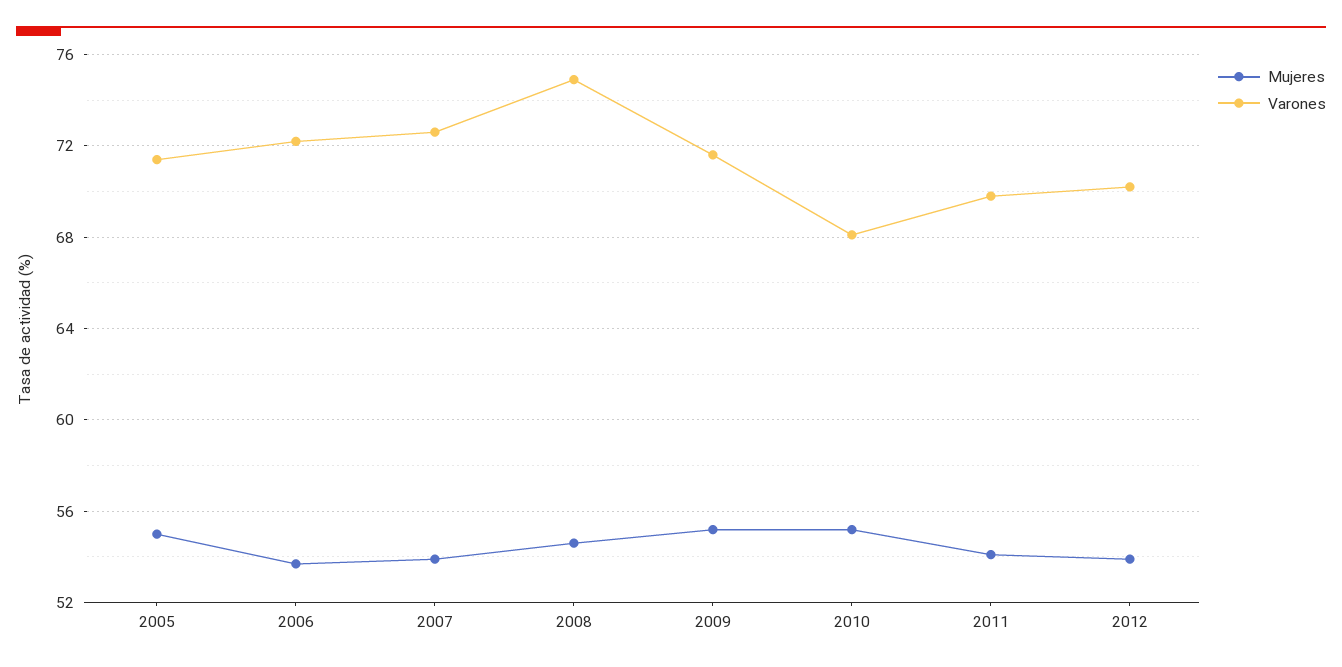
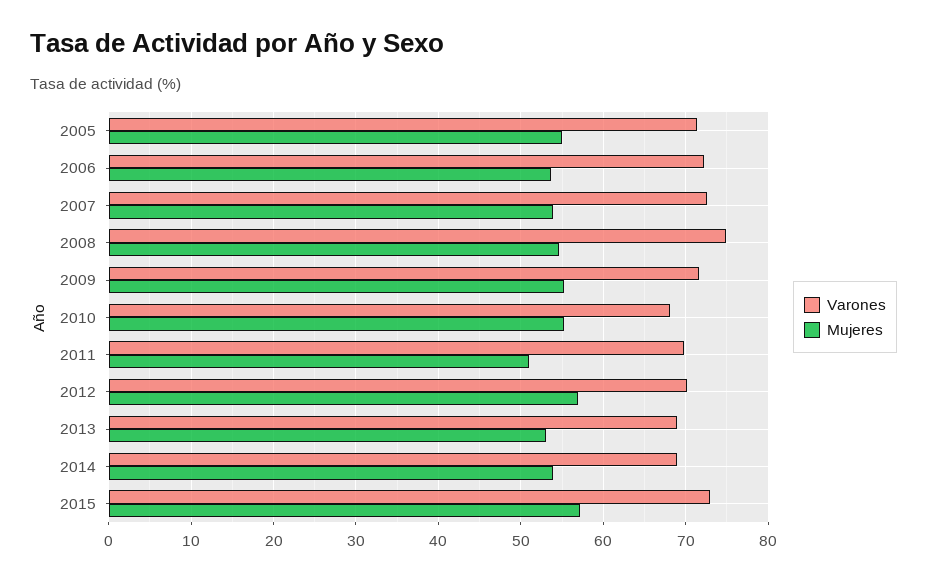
Mujeres, 2011: 54 -> 51
Mujeres, 2012: 54 -> 57
Varones, 2013: none -> 69
Mujeres, 2013: none -> 53
Varones, 2014: none -> 69
Mujeres, 2014: none -> 54
Varones, 2015: none -> 73
Mujeres, 2015: none -> 57

